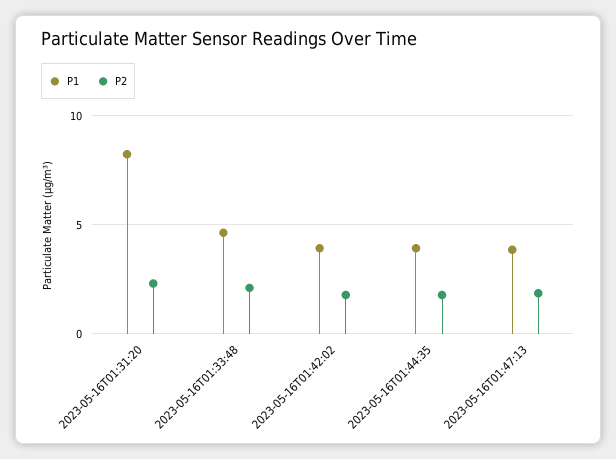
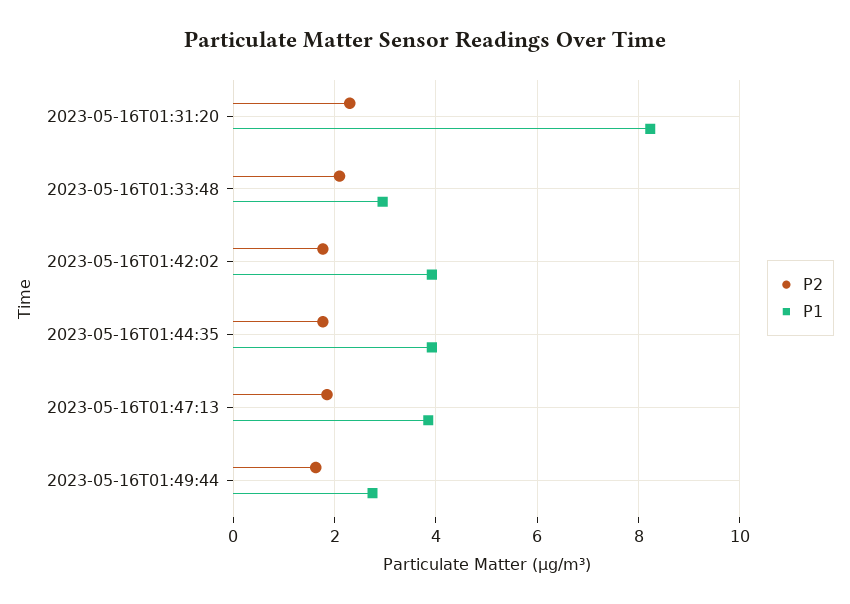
P1, 2023-05-16T01:33:48: 4.5 -> 3
P2, 2023-05-16T01:49:44: none -> 1.6
P1, 2023-05-16T01:49:44: none -> 2.8

